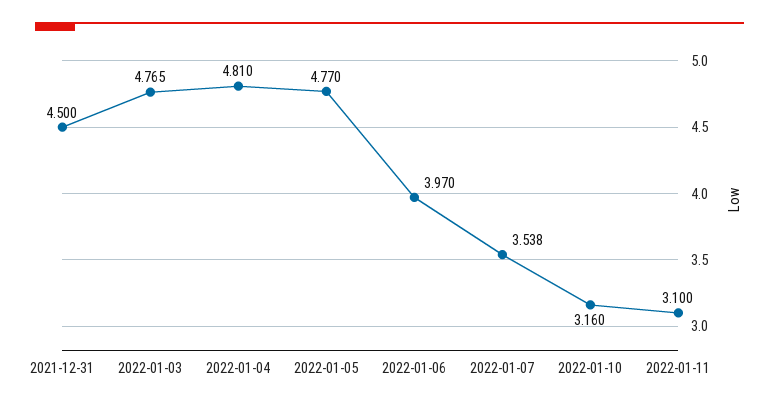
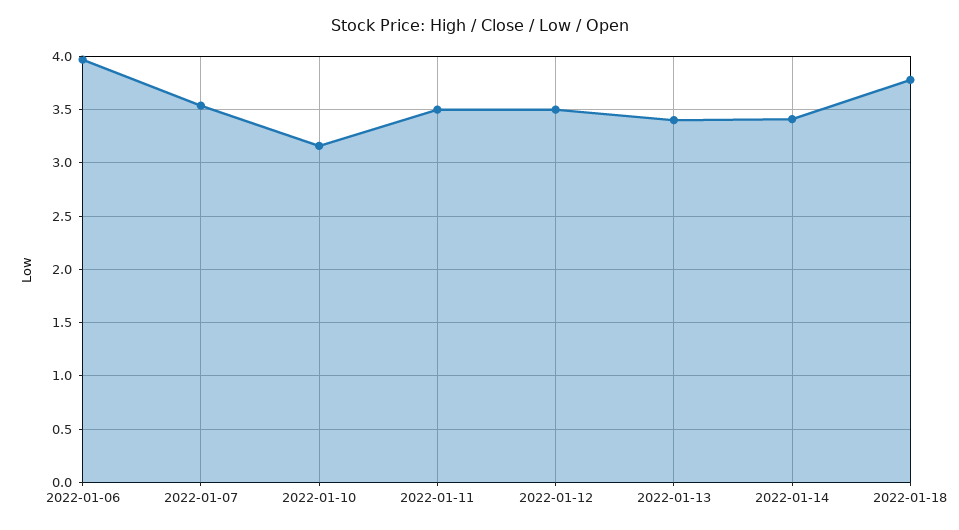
2021-12-31: 4.5 -> none
2022-01-03: 4.765 -> none
2022-01-04: 4.81 -> none
2022-01-05: 4.77 -> none
2022-01-11: 3.1 -> 3.5
2022-01-12: none -> 3.5
2022-01-13: none -> 3.4
2022-01-14: none -> 3.4
2022-01-18: none -> 3.8

